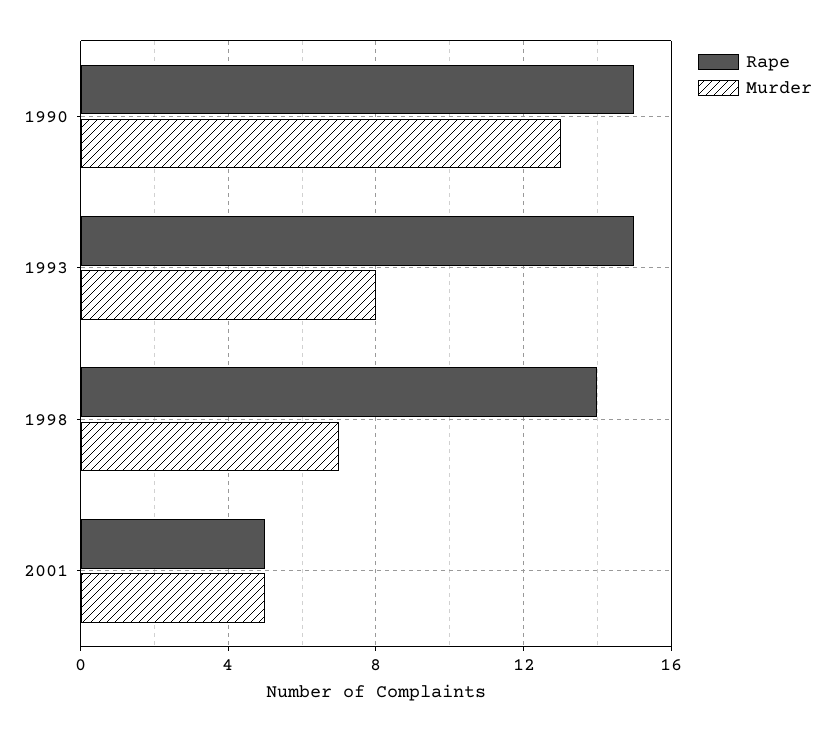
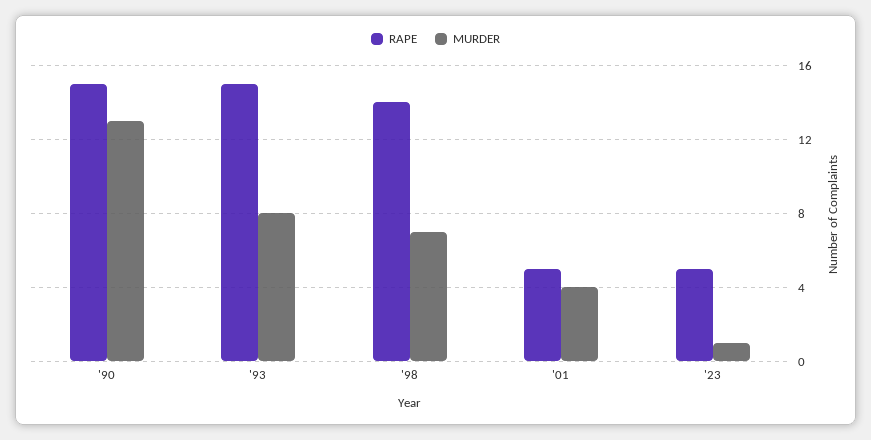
Murder, 2001: 5 -> 4
Rape, '23: none -> 5
Murder, '23: none -> 1

